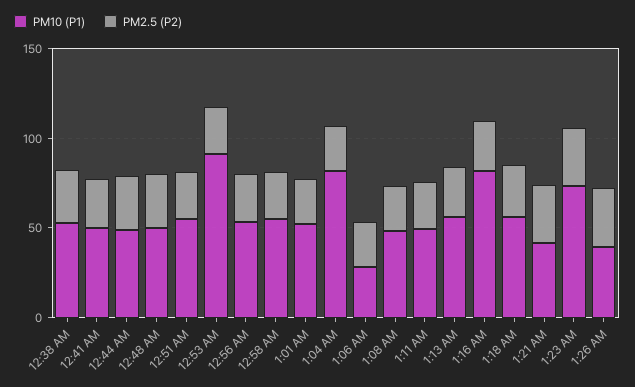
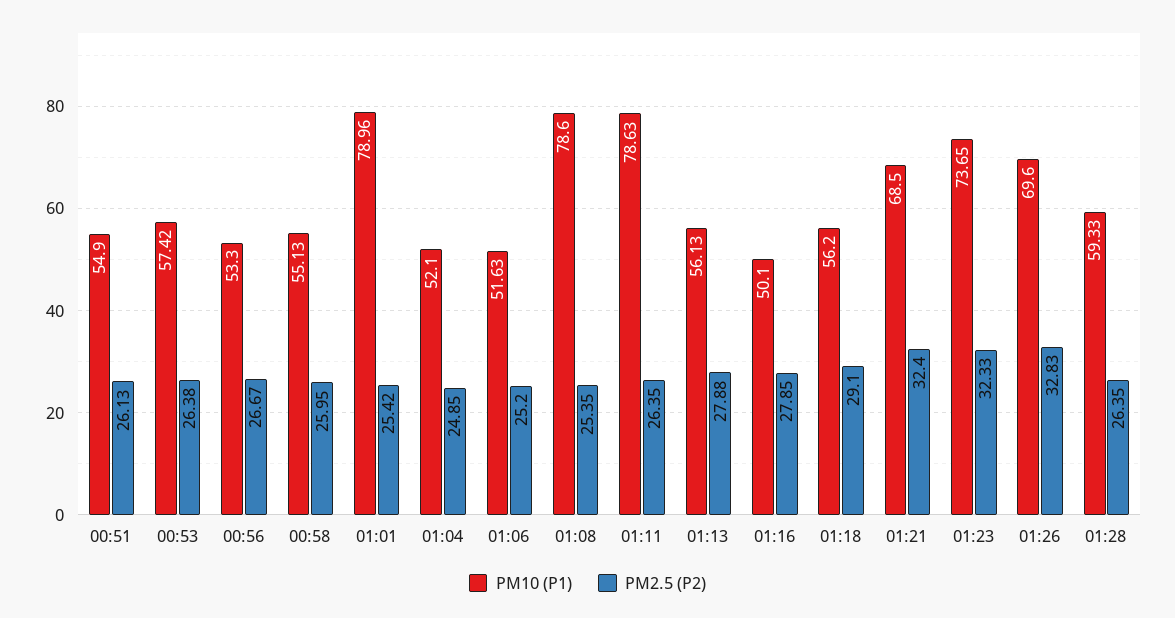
PM10 (P1), 12:38 AM: 50 -> none
PM2.5 (P2), 12:38 AM: 30 -> none
PM10 (P1), 12:41 AM: 50 -> none
PM2.5 (P2), 12:41 AM: 30 -> none
PM10 (P1), 12:44 AM: 50 -> none
PM2.5 (P2), 12:44 AM: 30 -> none
PM10 (P1), 12:48 AM: 50 -> none
PM2.5 (P2), 12:48 AM: 30 -> none
PM10 (P1), 12:53 AM: 90 -> 57.42
PM10 (P1), 1:01 AM: 50 -> 78.96
PM10 (P1), 1:04 AM: 80 -> 52.1
PM10 (P1), 1:06 AM: 30 -> 51.63
PM10 (P1), 1:08 AM: 50 -> 78.6
PM10 (P1), 1:11 AM: 50 -> 78.63
PM10 (P1), 1:16 AM: 80 -> 50.1
PM10 (P1), 1:21 AM: 40 -> 68.5
PM10 (P1), 1:26 AM: 40 -> 69.6
PM10 (P1), 01:28: none -> 59.33
PM2.5 (P2), 01:28: none -> 26.35

